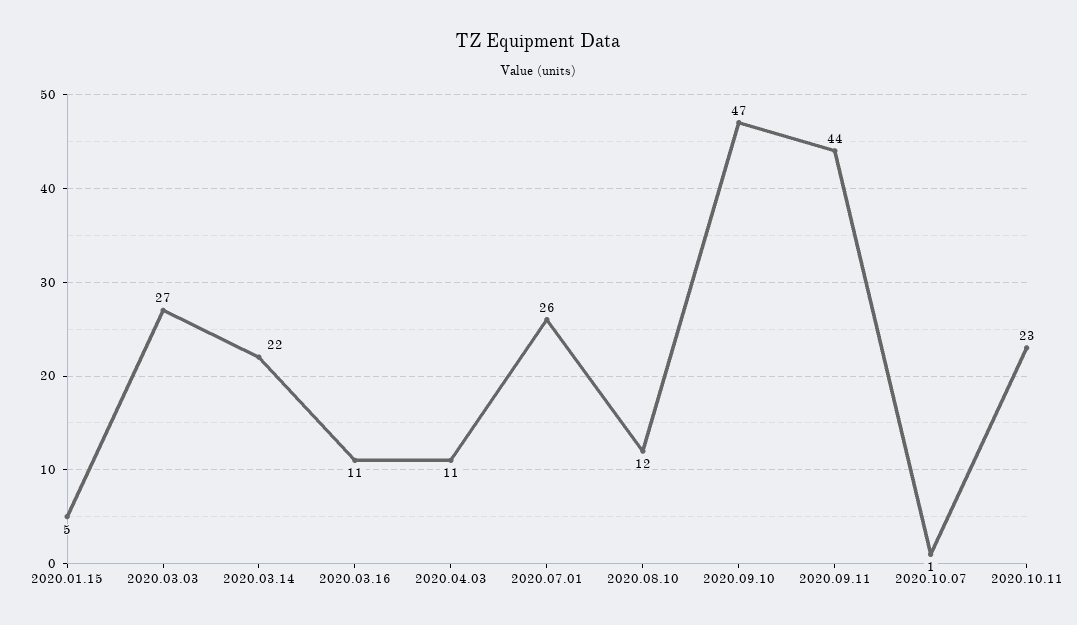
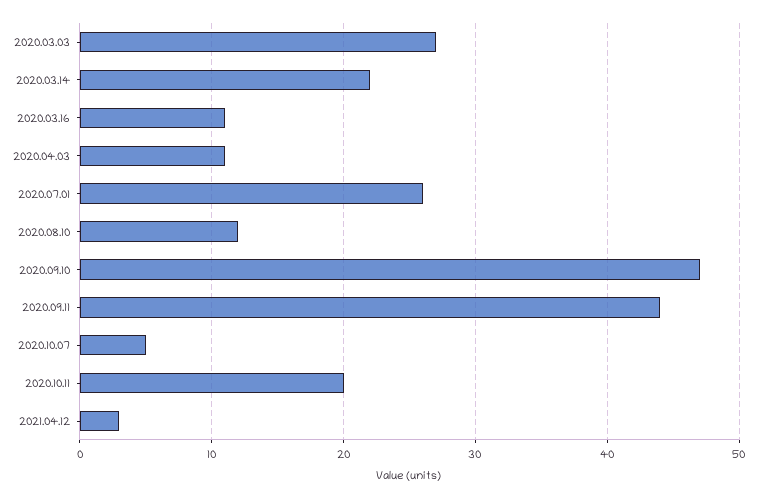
2020.01.15: 5 -> none
2020.10.07: 1 -> 5
2020.10.11: 23 -> 20
2021.04.12: none -> 3

